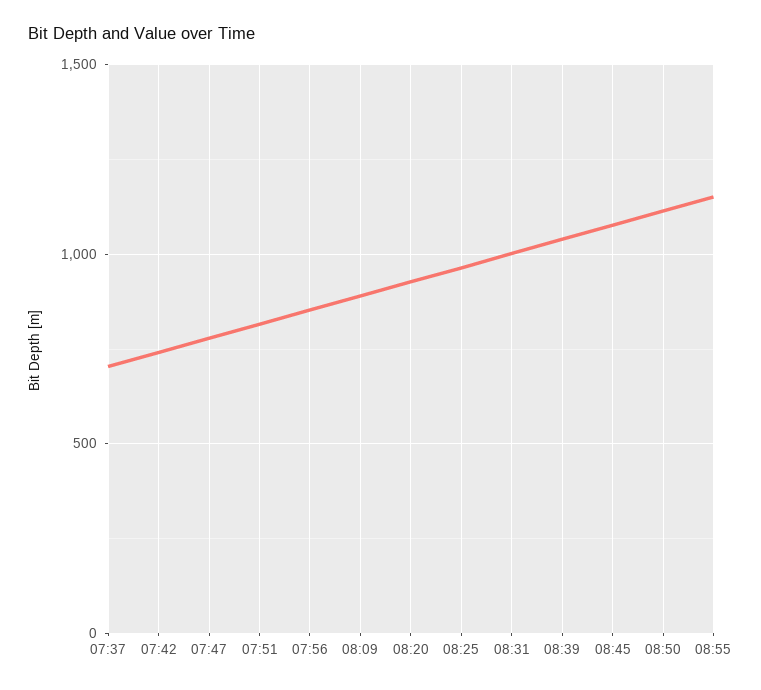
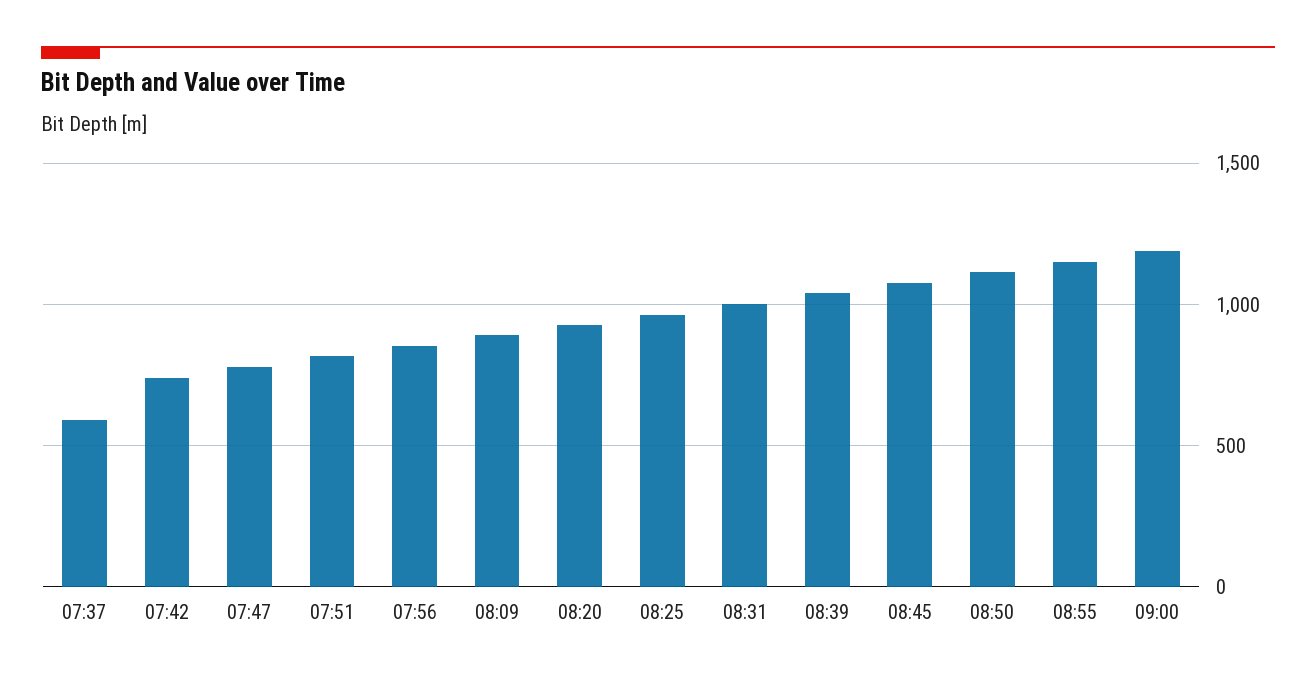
07:37: 700 -> 600
09:00: none -> 1200

